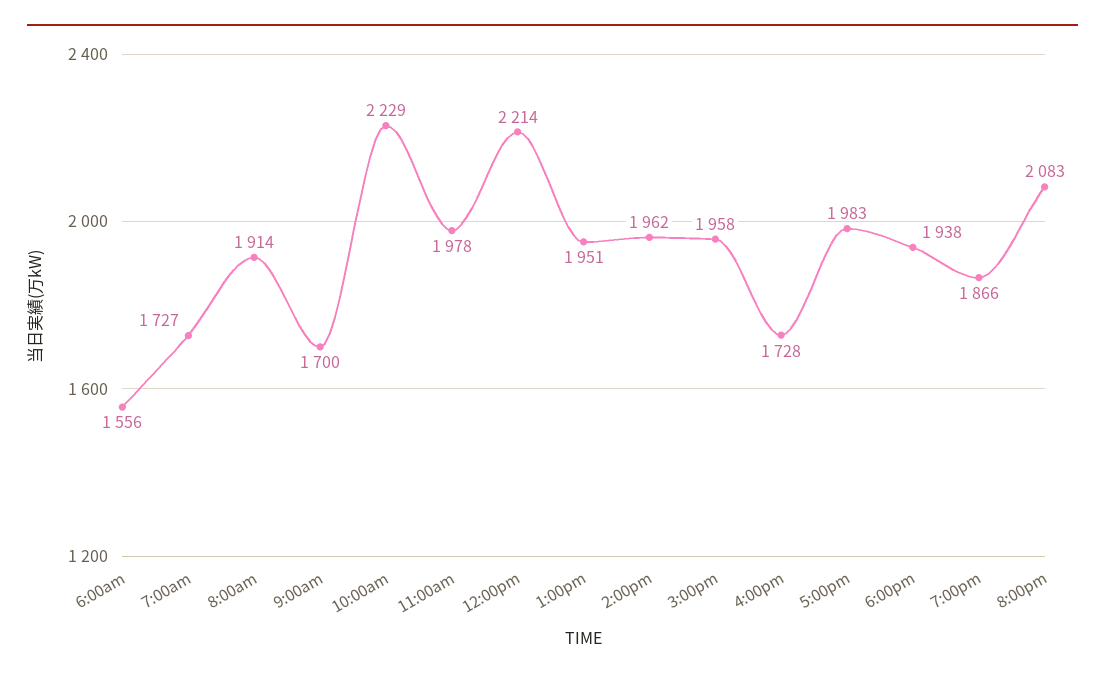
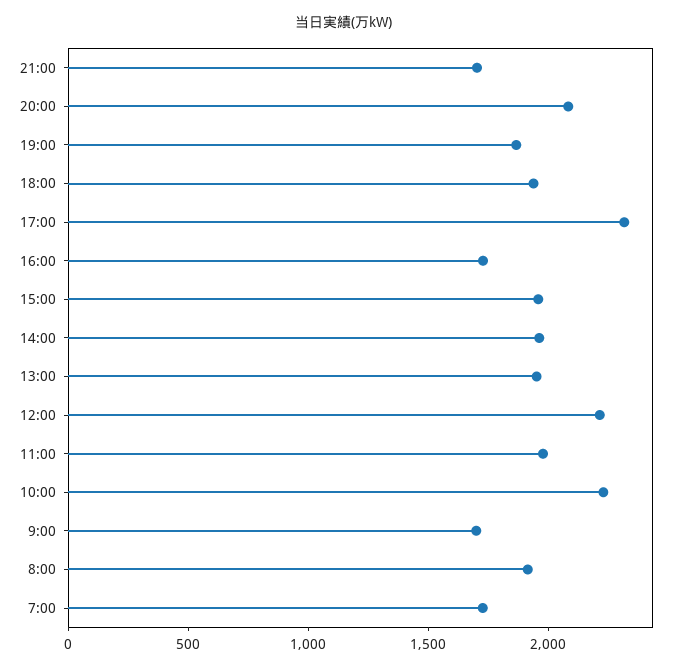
6:00am: 1556 -> none
5:00pm: 1983 -> 2300
21:00: none -> 1700

